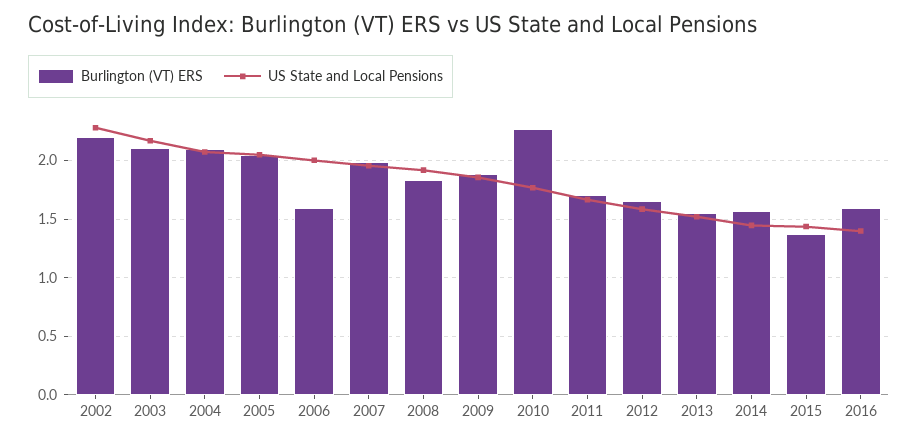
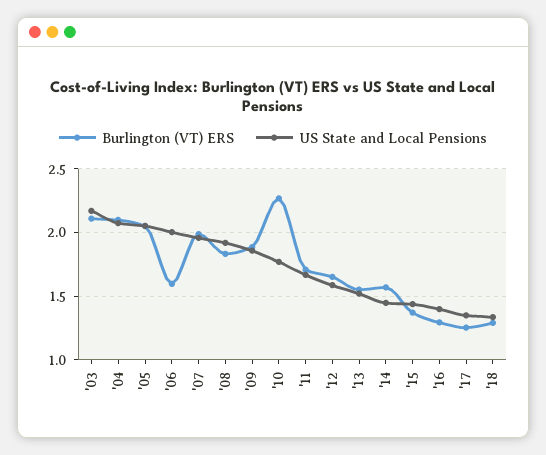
Burlington (VT) ERS, 2002: 2.2 -> none
US State and Local Pensions, 2002: 2.3 -> none
Burlington (VT) ERS, 2016: 1.6 -> 1.3
Burlington (VT) ERS, '17: none -> 1.25
US State and Local Pensions, '17: none -> 1.35
Burlington (VT) ERS, '18: none -> 1.3
US State and Local Pensions, '18: none -> 1.35

